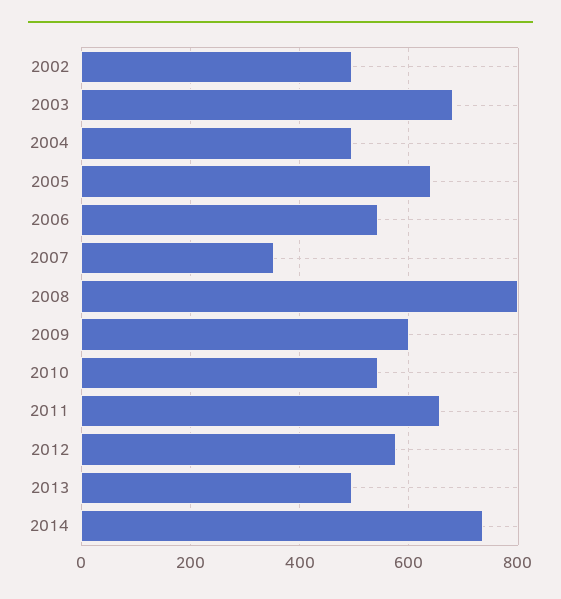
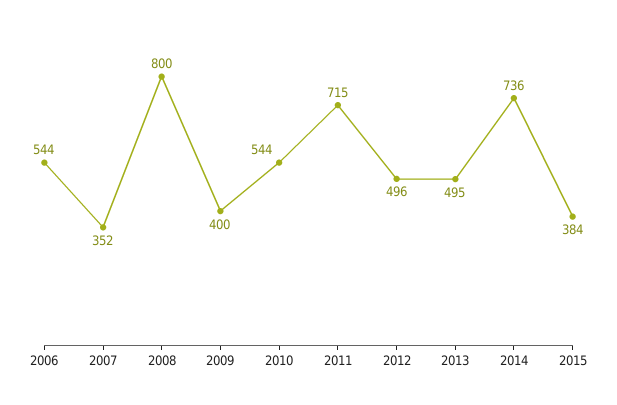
2002: 500 -> none
2003: 680 -> none
2004: 500 -> none
2005: 640 -> none
2009: 600 -> 400
2011: 660 -> 715
2012: 580 -> 496
2015: none -> 384

